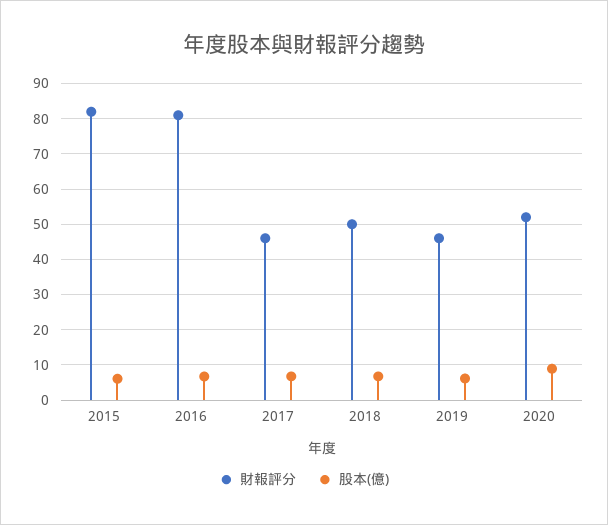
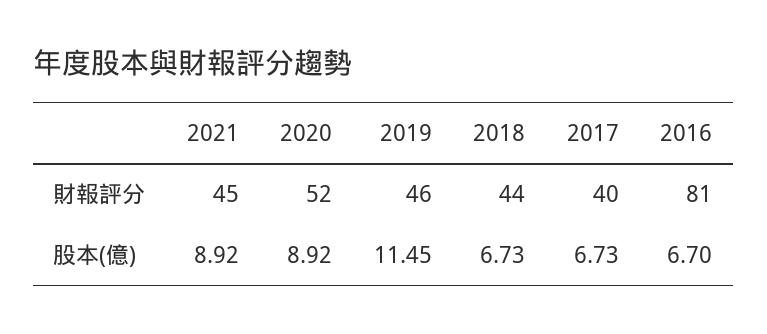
財報評分, 2015: 82 -> none
股本(億), 2015: 6 -> none
財報評分, 2017: 46 -> 40
財報評分, 2018: 50 -> 44
股本(億), 2019: 6 -> 11.45
財報評分, 2021: none -> 45
股本(億), 2021: none -> 8.92

